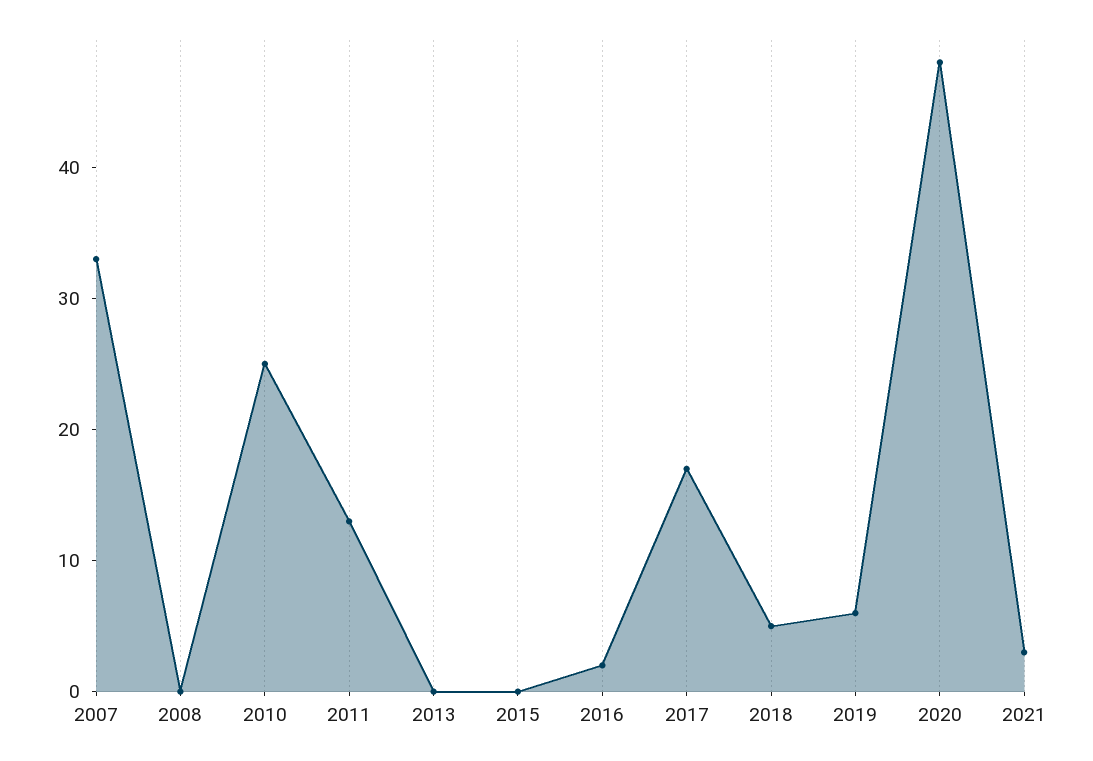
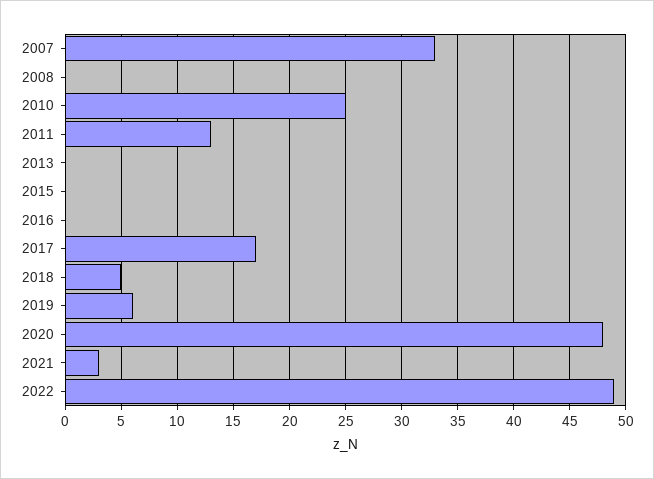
2016: 2 -> 0
2022: none -> 49

